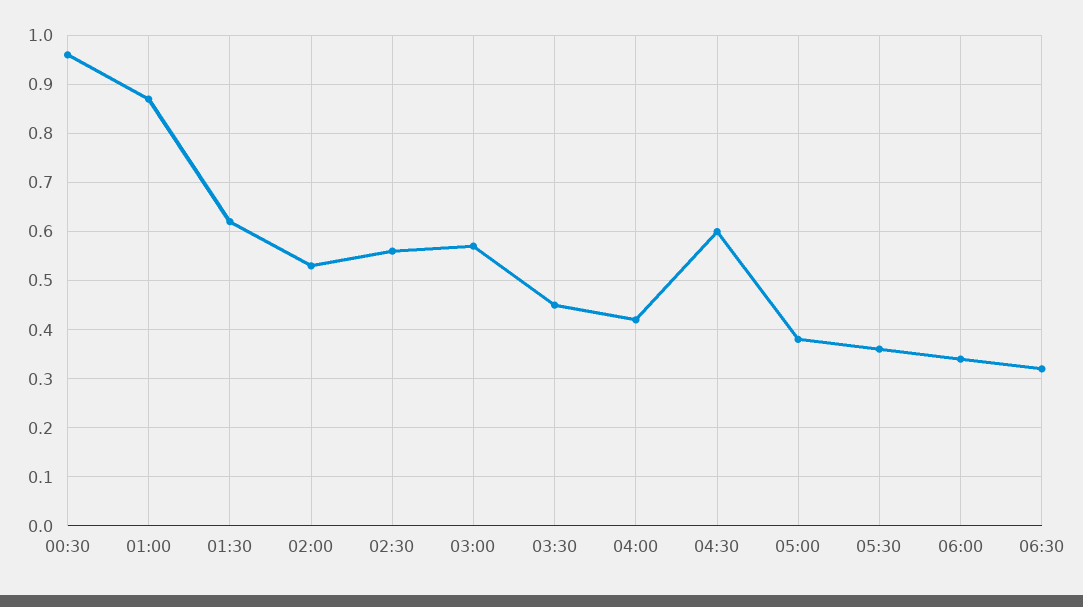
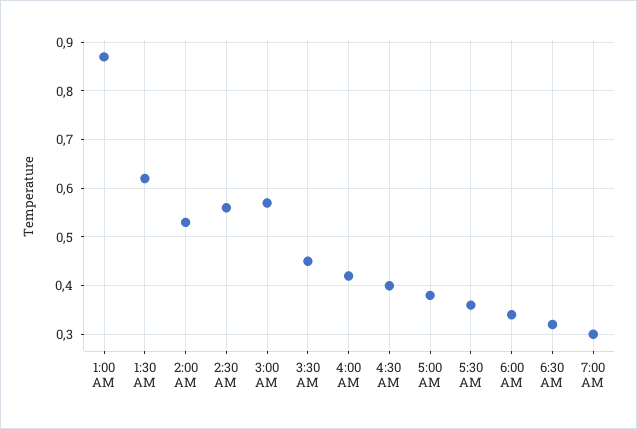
00:30: 0.95 -> none
04:30: 0.6 -> 0.4
7:00 AM: none -> 0.3

